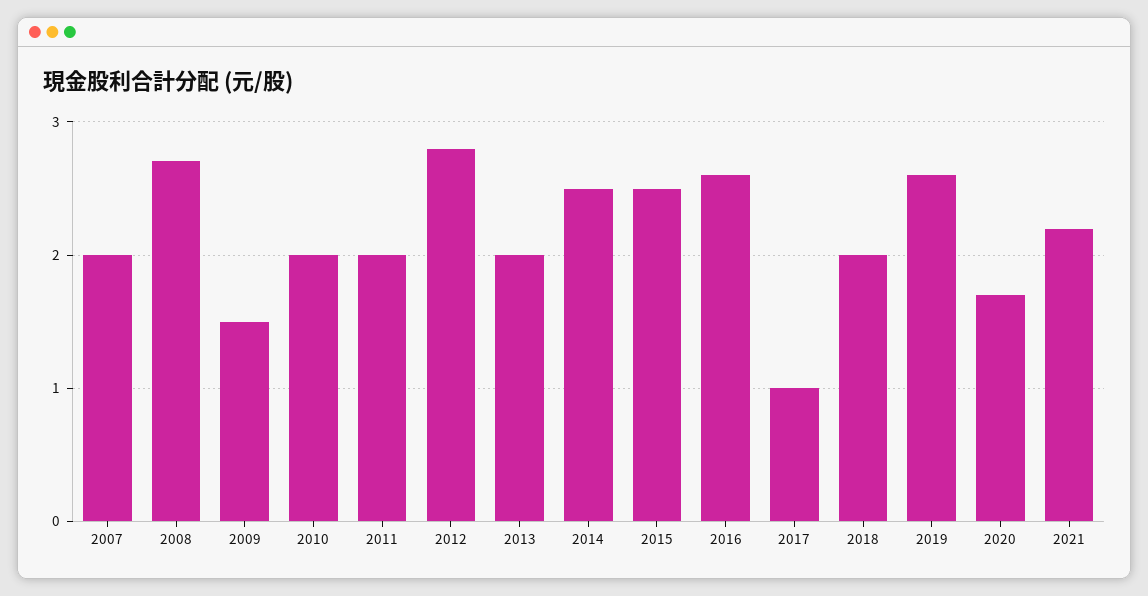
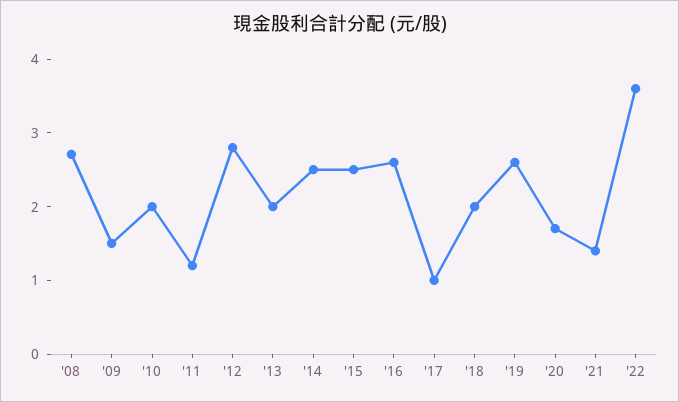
2007: 2 -> none
2011: 2 -> 1.2
2021: 2.2 -> 1.4
'22: none -> 3.6

